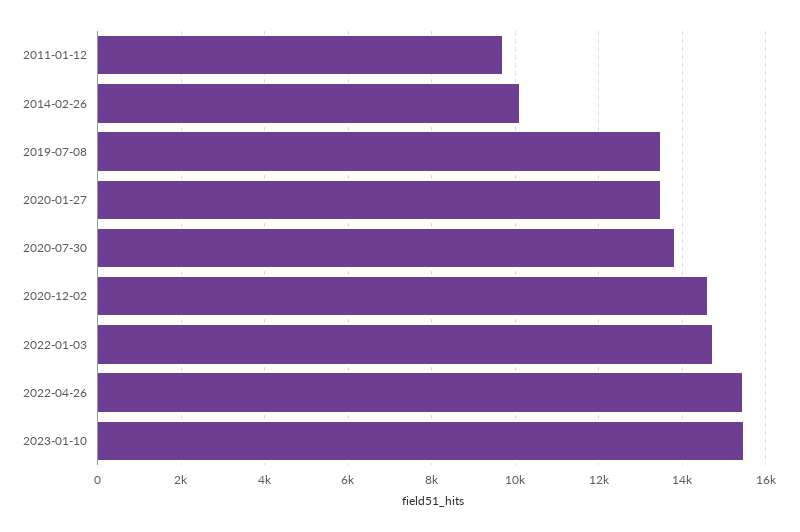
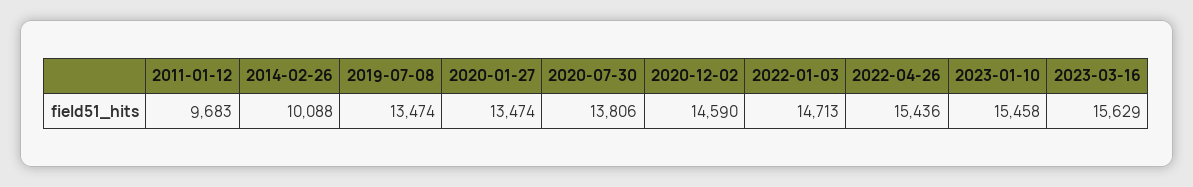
2023-03-16: none -> 15629

